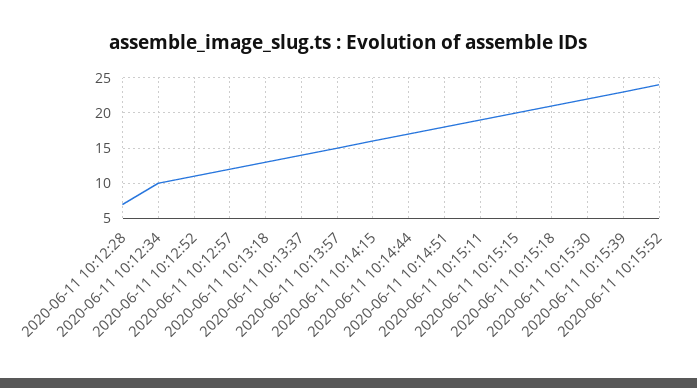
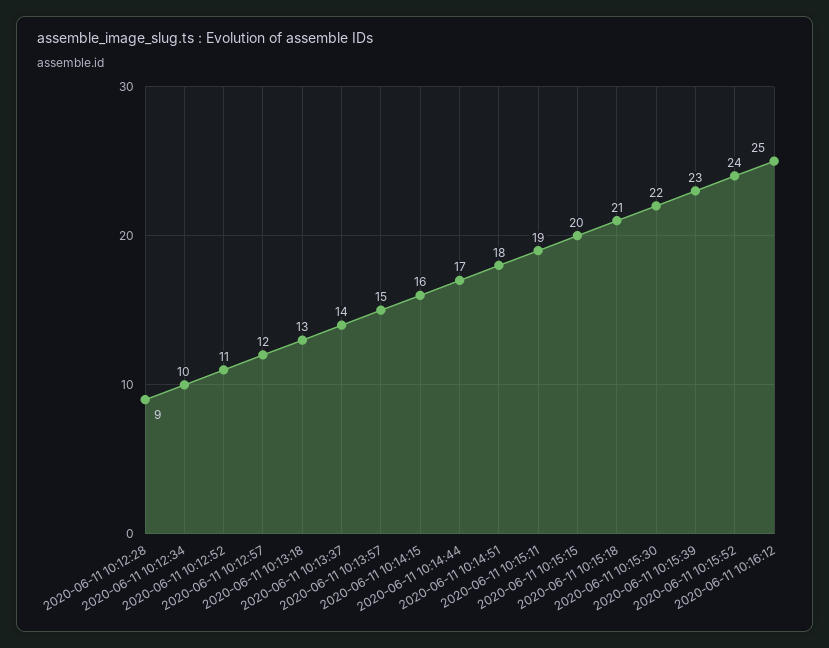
2020-06-11 10:12:28: 7 -> 9
2020-06-11 10:16:12: none -> 25

